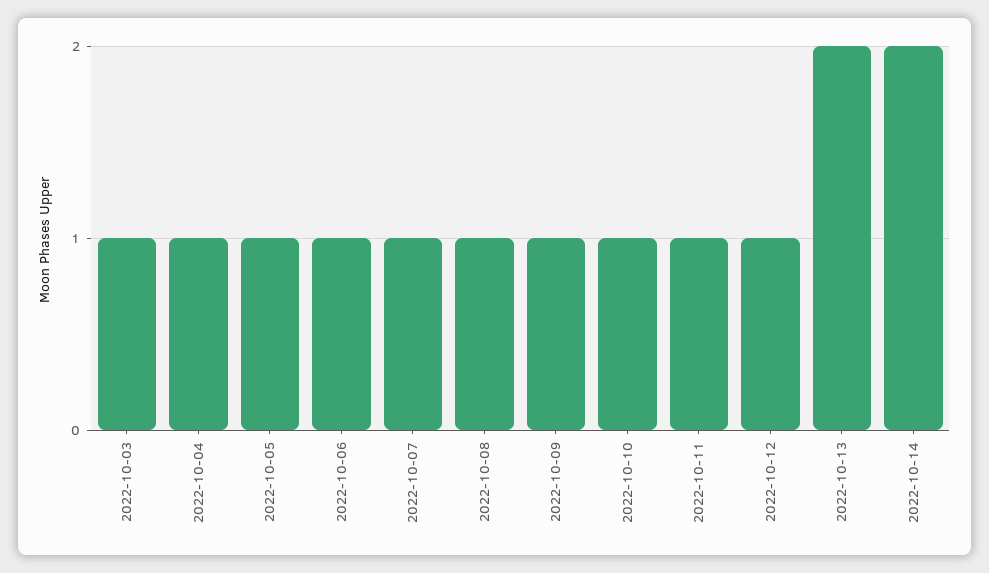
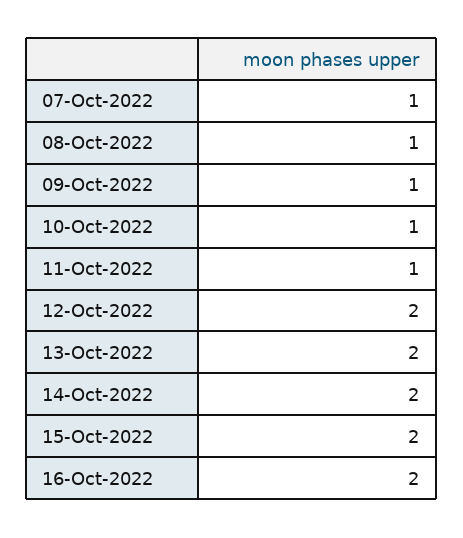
2022-10-03: 1 -> none
2022-10-04: 1 -> none
2022-10-05: 1 -> none
2022-10-06: 1 -> none
2022-10-12: 1 -> 2
15-Oct-2022: none -> 2
16-Oct-2022: none -> 2

